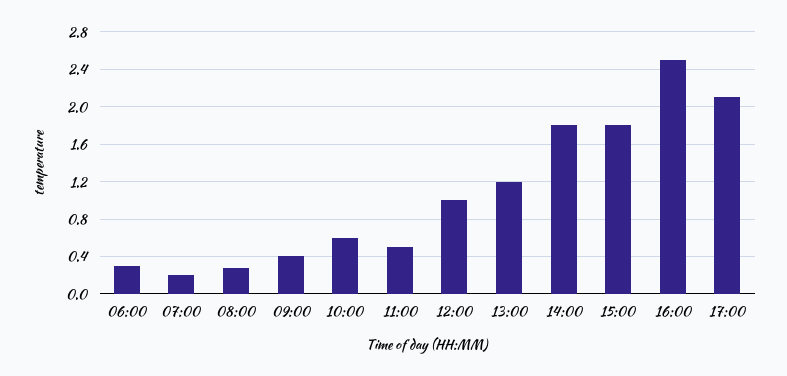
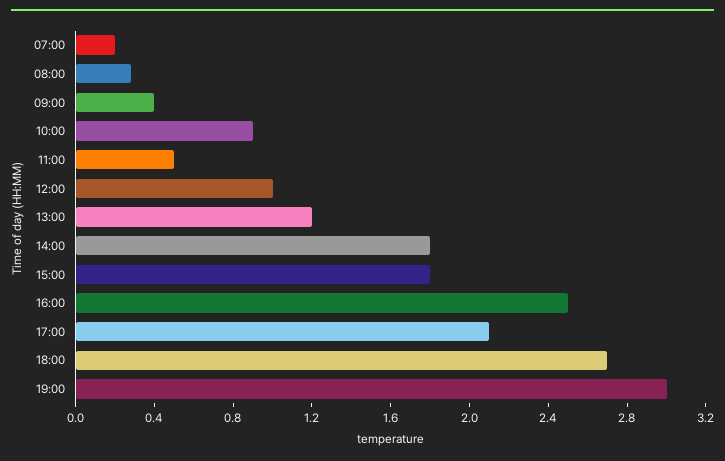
06:00: 0.3 -> none
10:00: 0.6 -> 0.9
18:00: none -> 2.7
19:00: none -> 3

